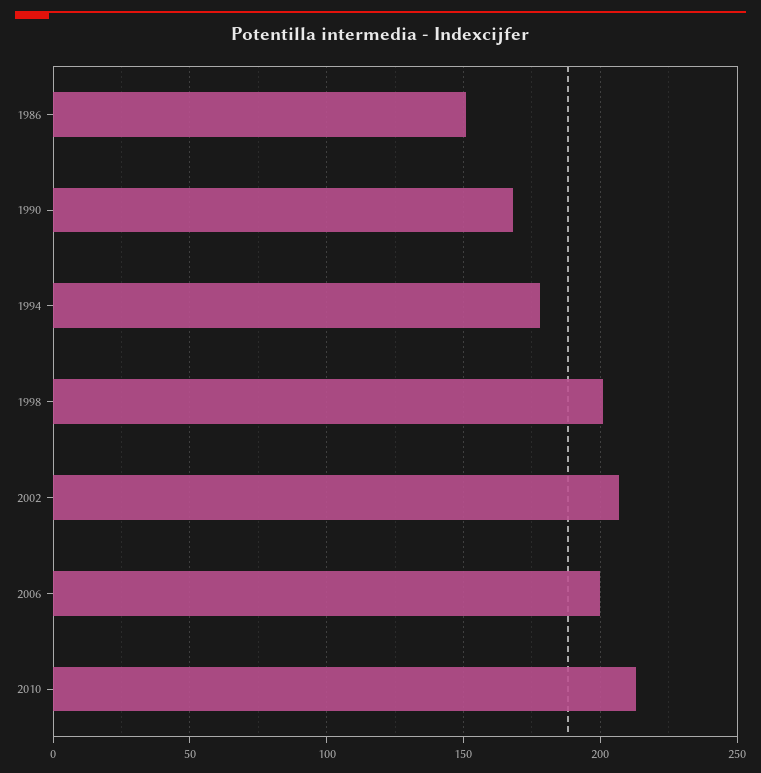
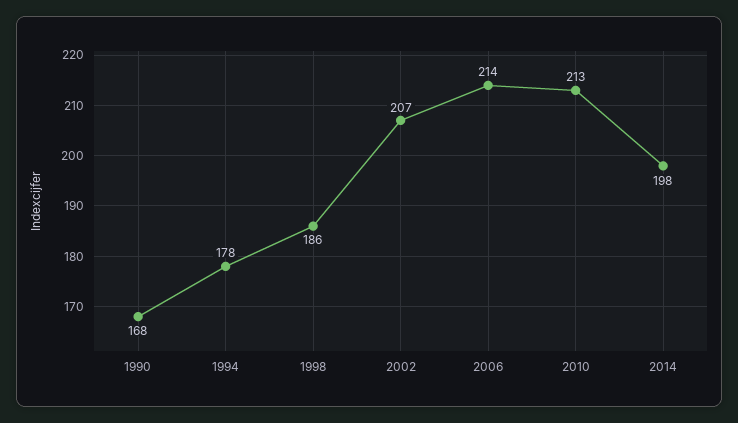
1986: 150 -> none
1998: 200 -> 186
2006: 200 -> 214
2014: none -> 198

